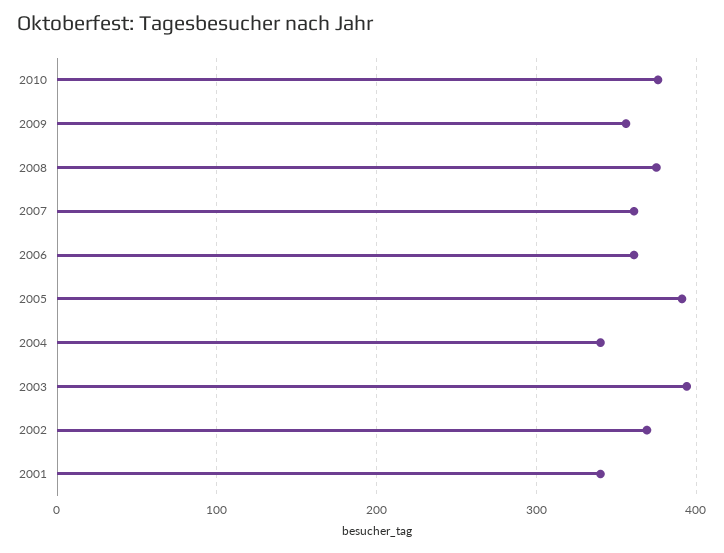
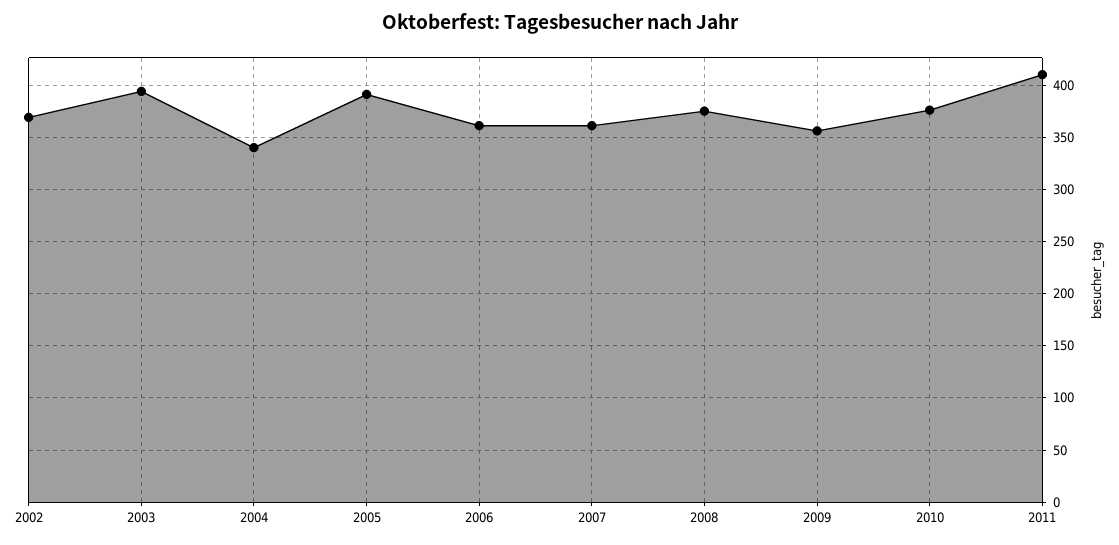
2001: 340 -> none
2011: none -> 410

